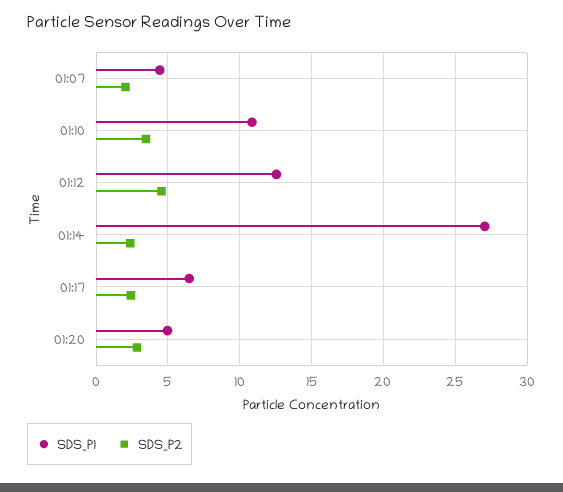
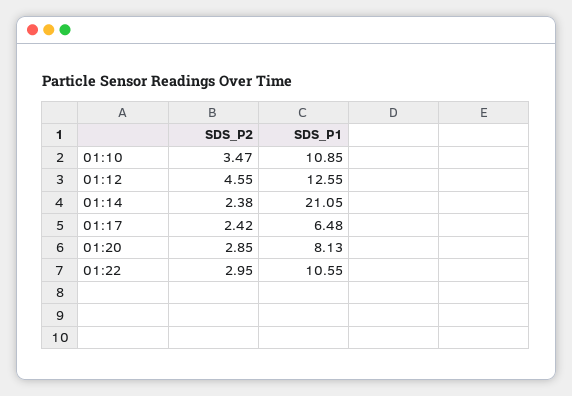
SDS_P1, 01:07: 4.5 -> none
SDS_P2, 01:07: 2 -> none
SDS_P1, 01:14: 27 -> 21.05
SDS_P1, 01:20: 5 -> 8.13
SDS_P2, 01:22: none -> 2.95
SDS_P1, 01:22: none -> 10.55

